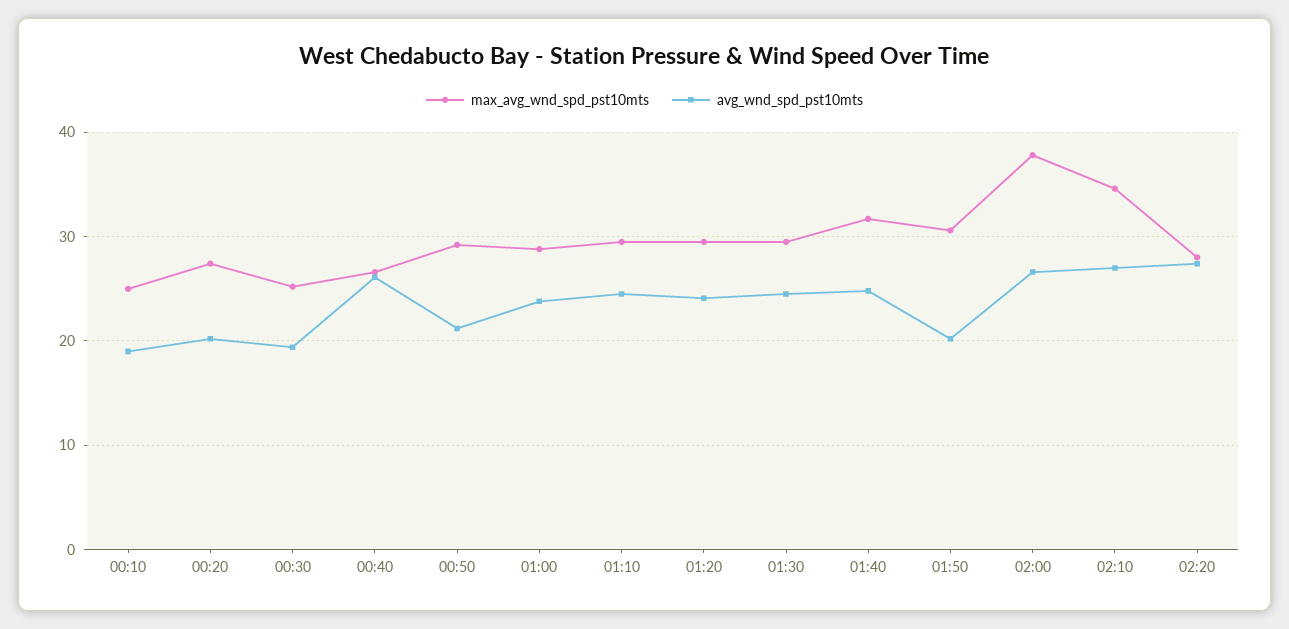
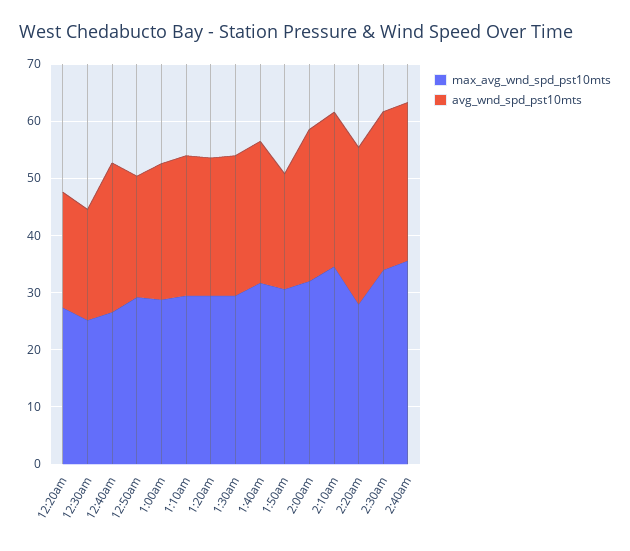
max_avg_wnd_spd_pst10mts, 00:10: 25 -> none
avg_wnd_spd_pst10mts, 00:10: 19 -> none
max_avg_wnd_spd_pst10mts, 02:00: 38 -> 32
max_avg_wnd_spd_pst10mts, 2:30am: none -> 34
avg_wnd_spd_pst10mts, 2:30am: none -> 28
max_avg_wnd_spd_pst10mts, 2:40am: none -> 36
avg_wnd_spd_pst10mts, 2:40am: none -> 28

